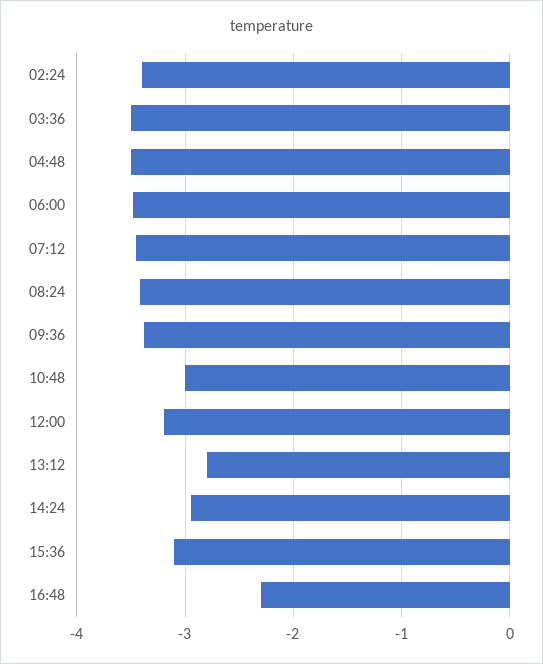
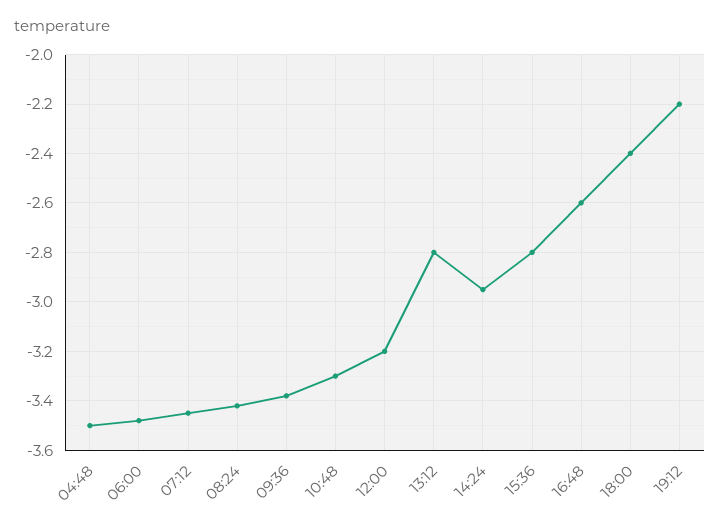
02:24: -3.4 -> none
03:36: -3.5 -> none
10:48: -3 -> -3.3
15:36: -3.1 -> -2.8
16:48: -2.3 -> -2.6
18:00: none -> -2.4
19:12: none -> -2.2

